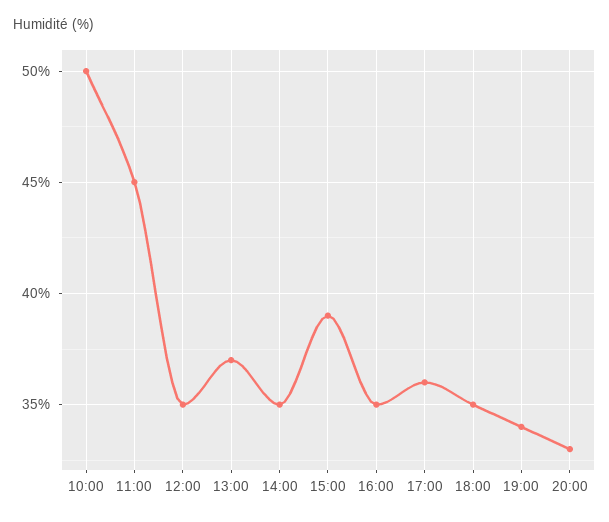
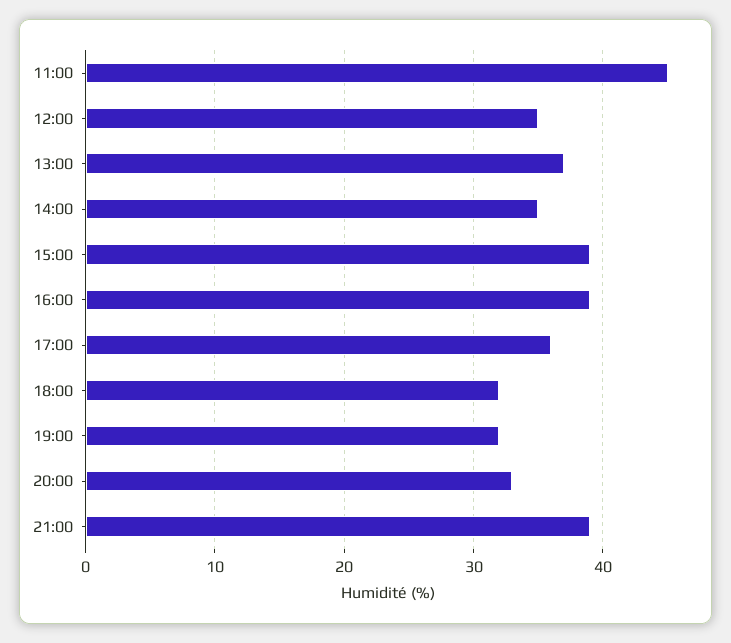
10:00: 50 -> none
16:00: 35 -> 39
18:00: 35 -> 32
19:00: 34 -> 32
21:00: none -> 39

